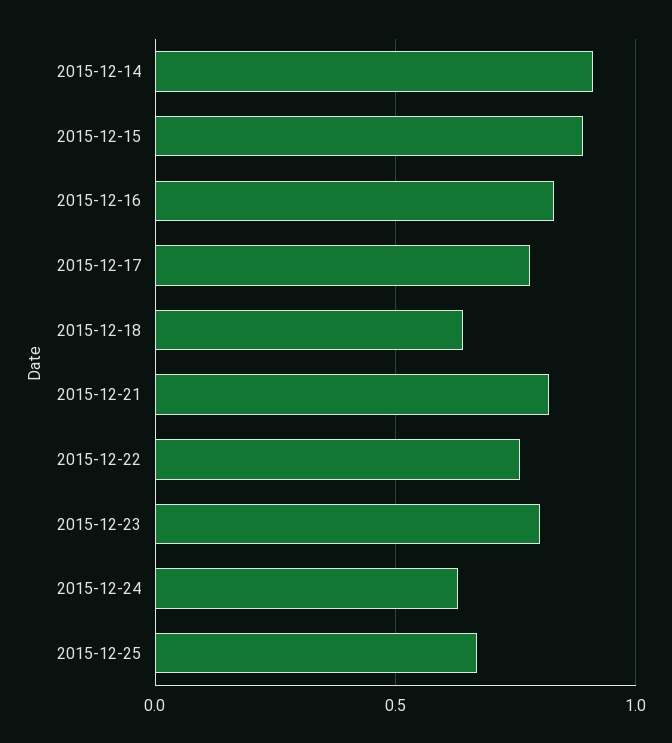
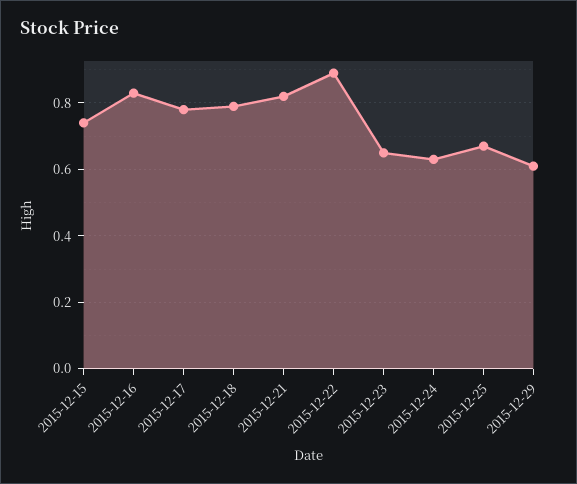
2015-12-14: 0.9 -> none
2015-12-15: 0.9 -> 0.75
2015-12-18: 0.65 -> 0.8
2015-12-22: 0.75 -> 0.9
2015-12-23: 0.8 -> 0.65
2015-12-29: none -> 0.6

